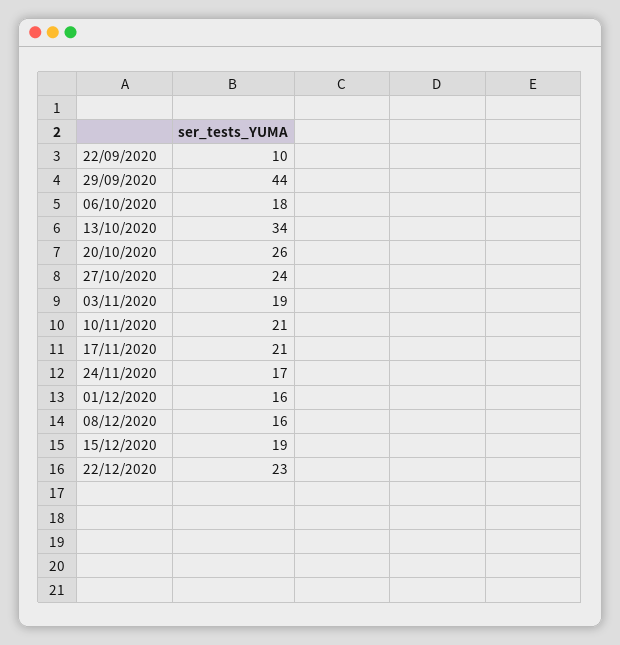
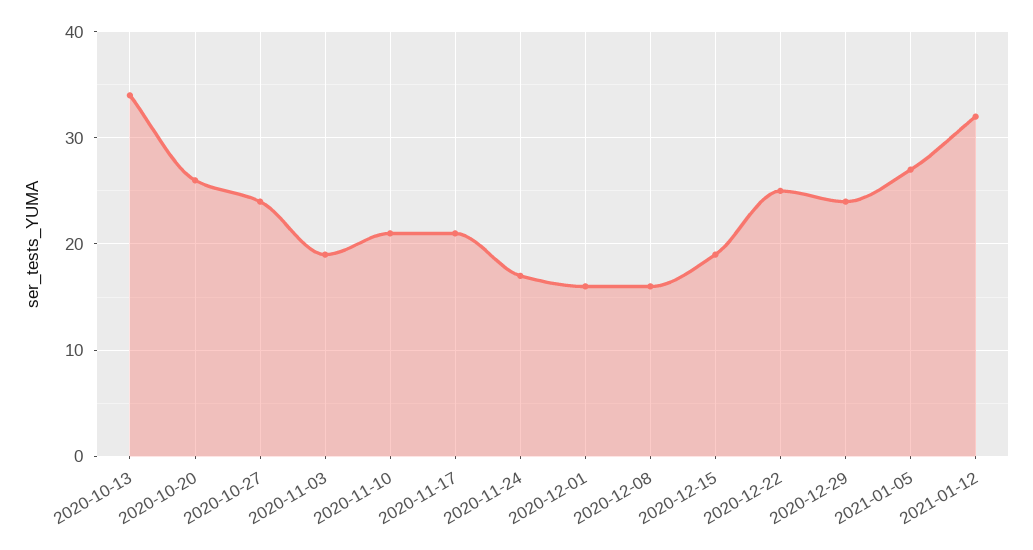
22/09/2020: 10 -> none
29/09/2020: 44 -> none
06/10/2020: 18 -> none
22/12/2020: 23 -> 25
2020-12-29: none -> 24
2021-01-05: none -> 27
2021-01-12: none -> 32

